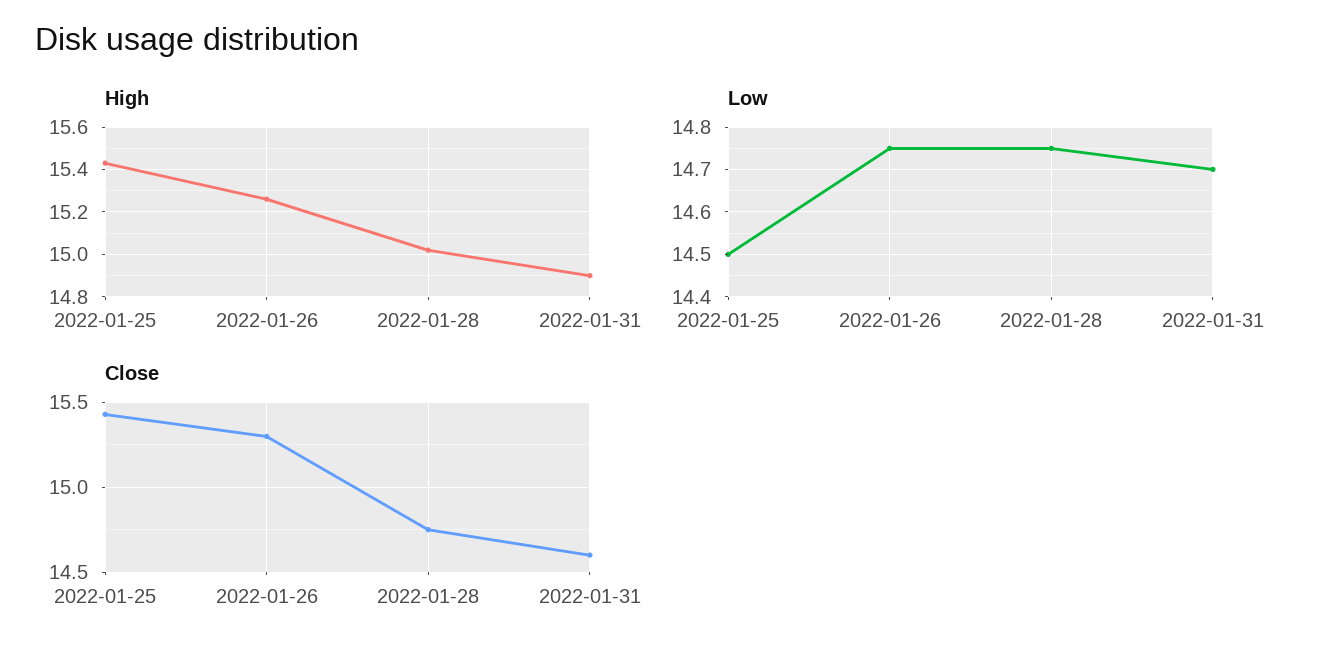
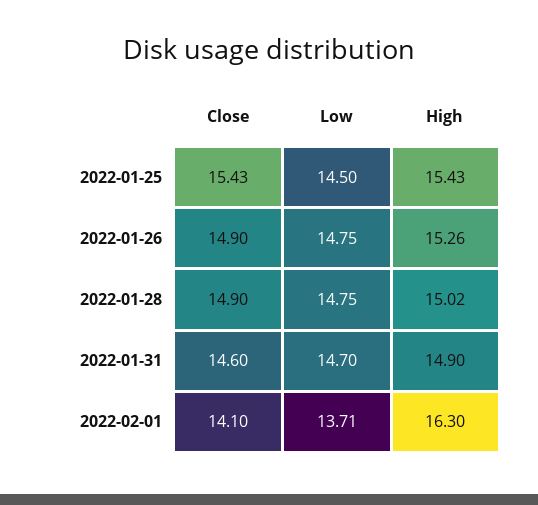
Close, 2022-01-26: 15.3 -> 14.9
Close, 2022-01-28: 14.75 -> 14.9
Close, 2022-02-01: none -> 14.1
Low, 2022-02-01: none -> 13.71
High, 2022-02-01: none -> 16.3

